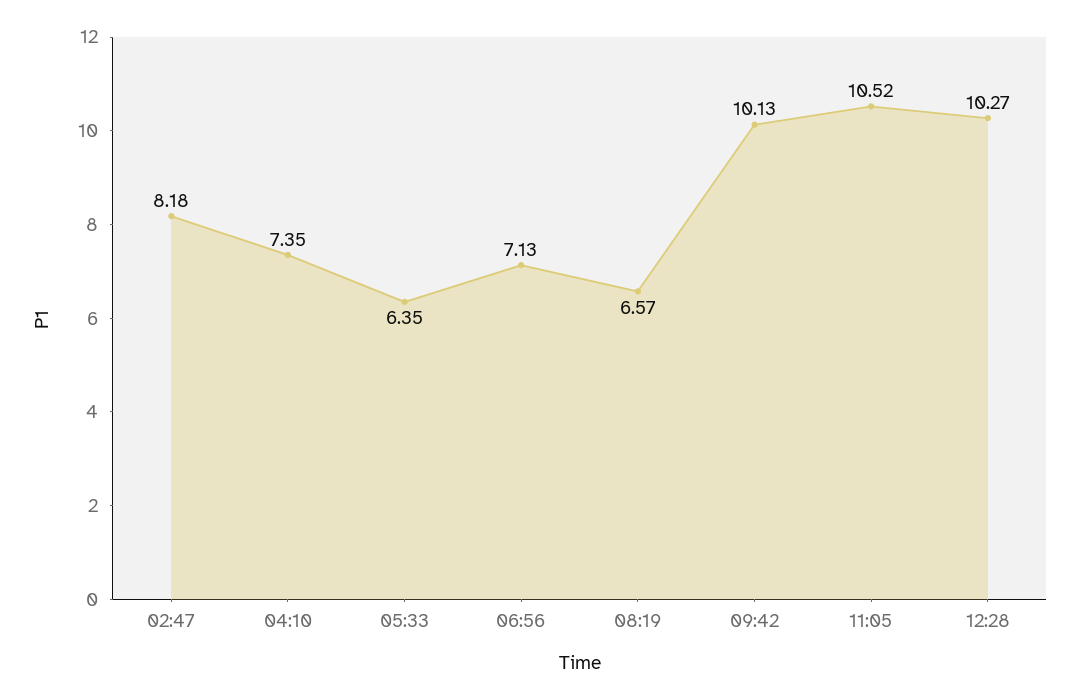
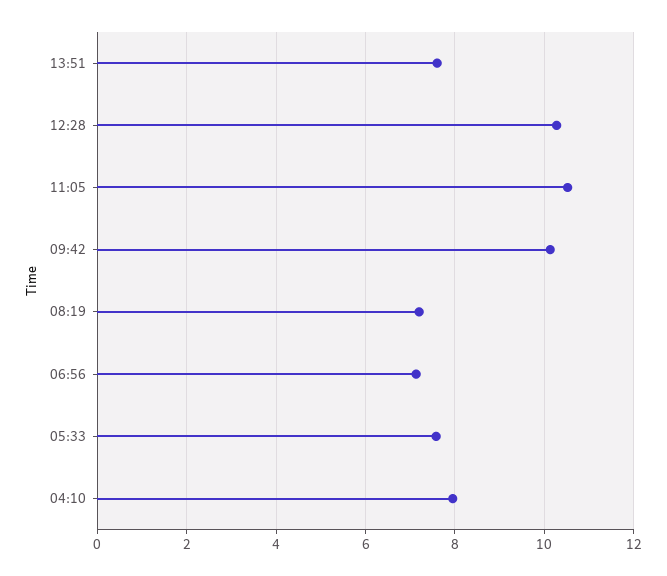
02:47: 8.18 -> none
04:10: 7.35 -> 8
05:33: 6.35 -> 7.6
08:19: 6.57 -> 7.2
13:51: none -> 7.6

